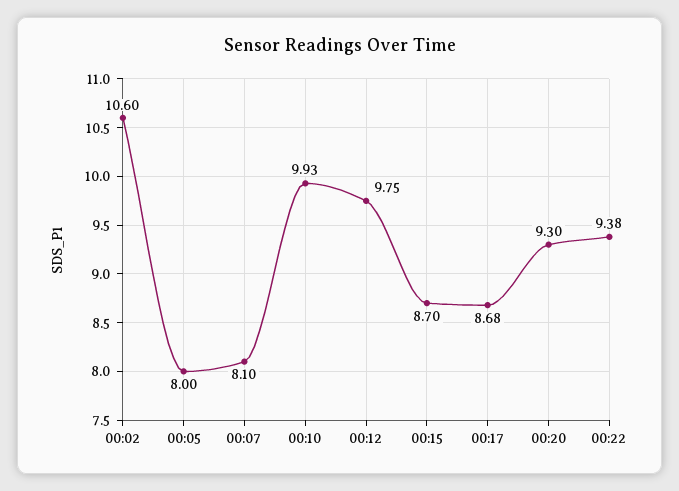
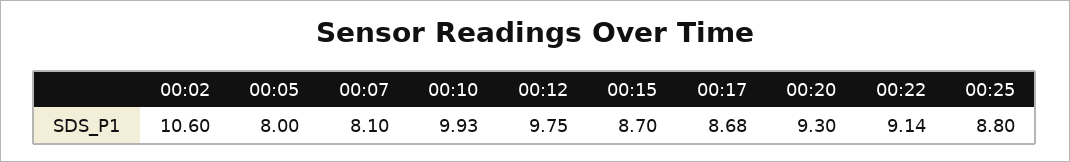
00:22: 9.38 -> 9.14
00:25: none -> 8.8

